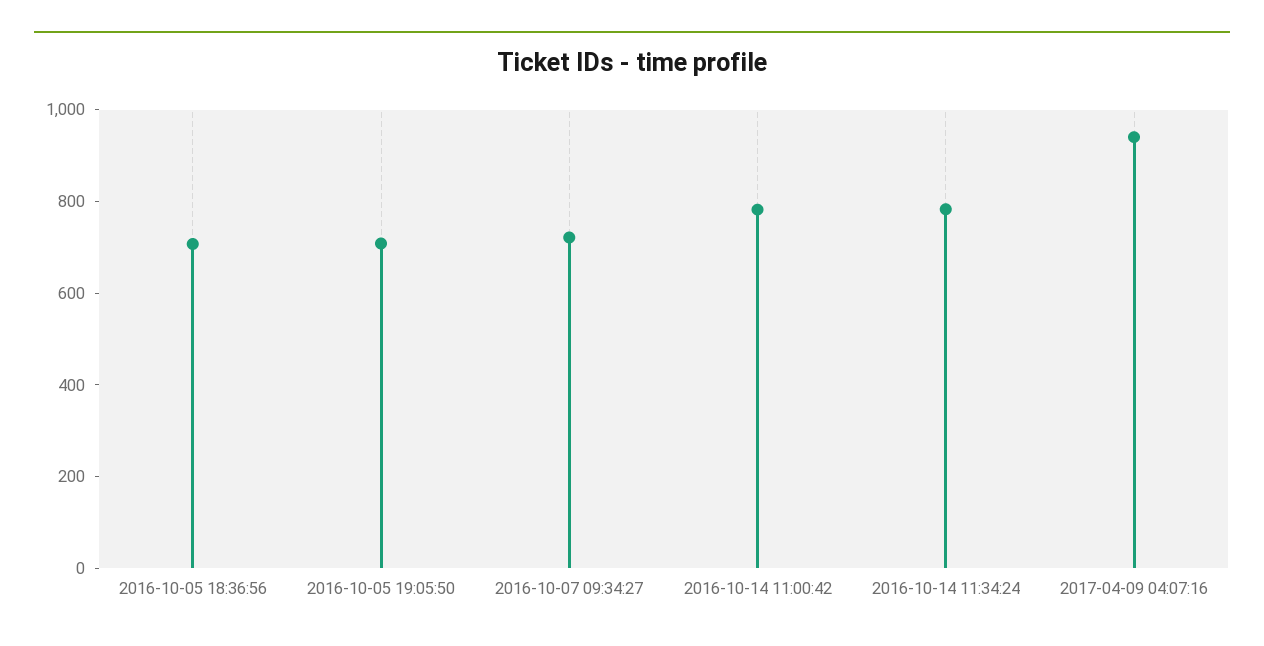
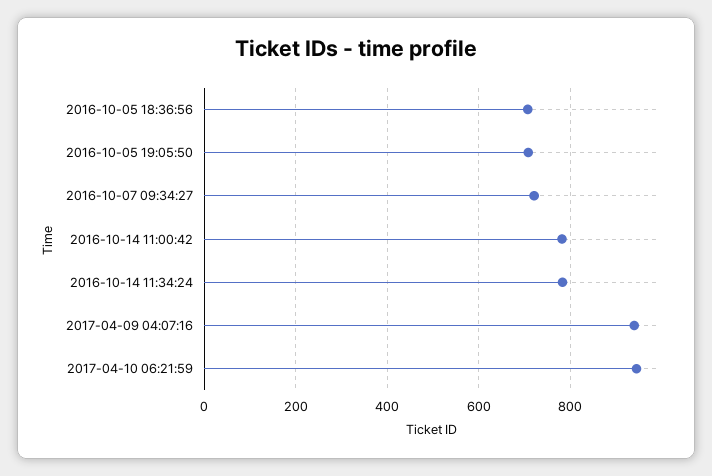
2017-04-10 06:21:59: none -> 940

